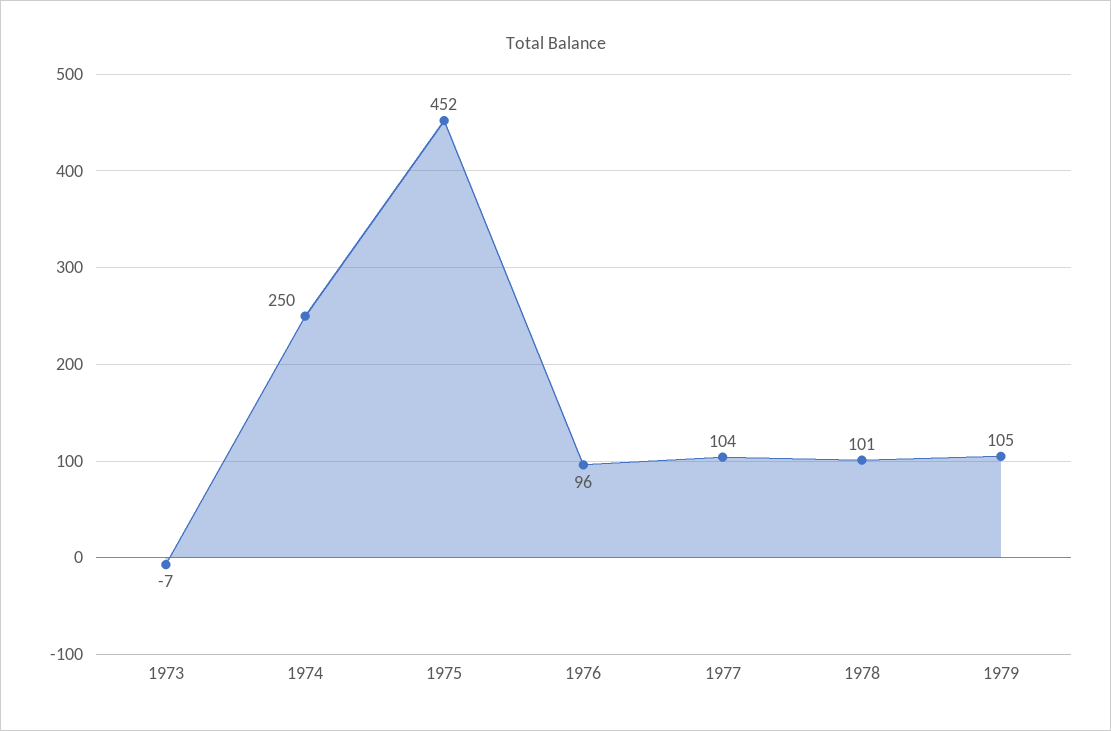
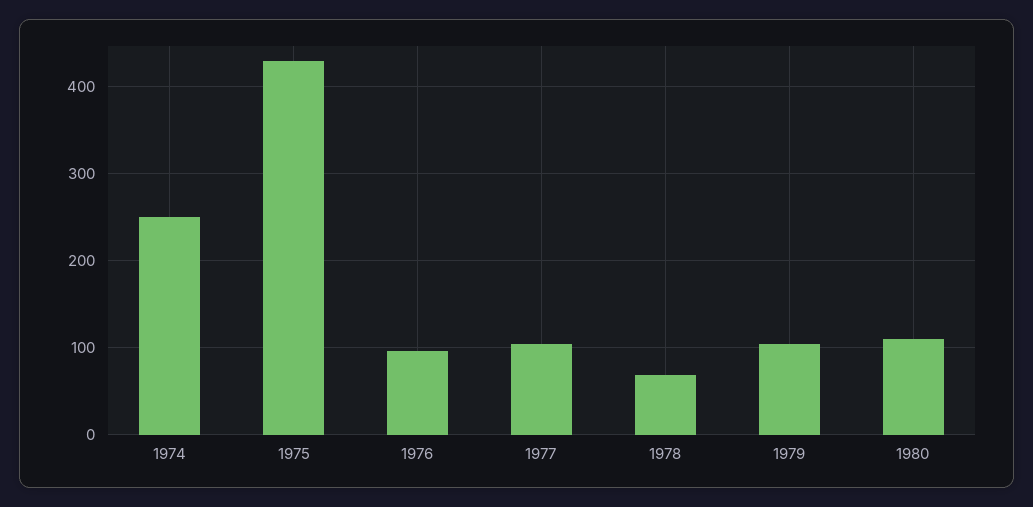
1973: -7 -> none
1975: 452 -> 430
1978: 101 -> 70
1980: none -> 110

